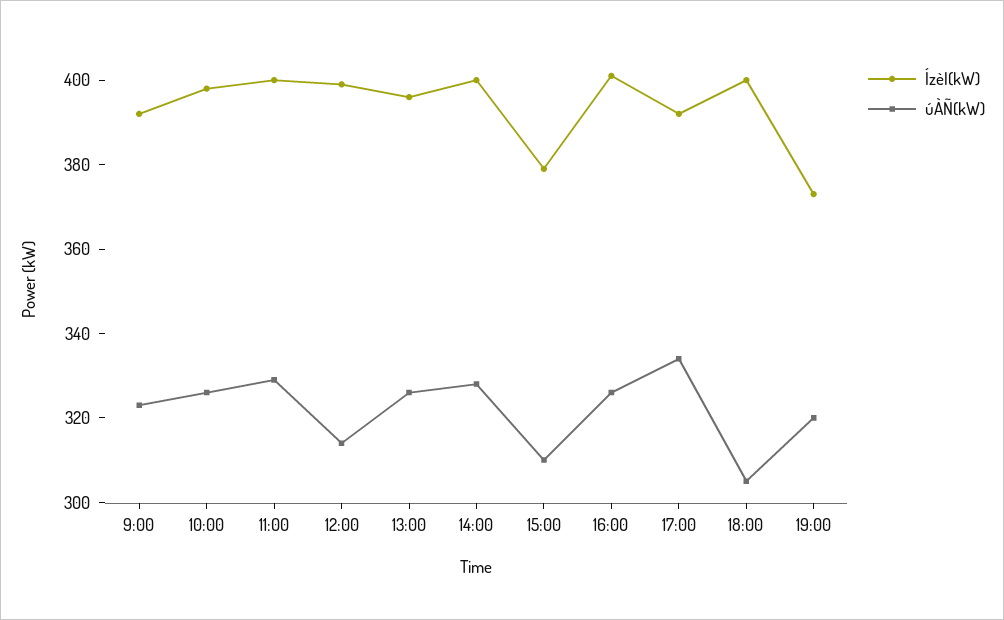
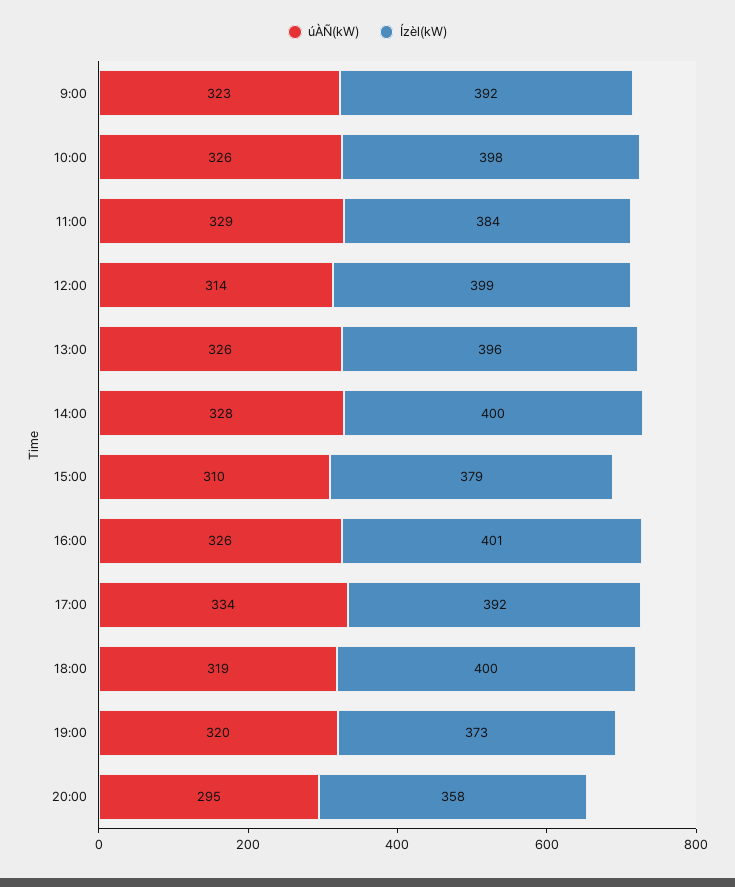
Ízèl(kW), 11:00: 400 -> 384
úÀÑ(kW), 18:00: 305 -> 319
úÀÑ(kW), 20:00: none -> 295
Ízèl(kW), 20:00: none -> 358

